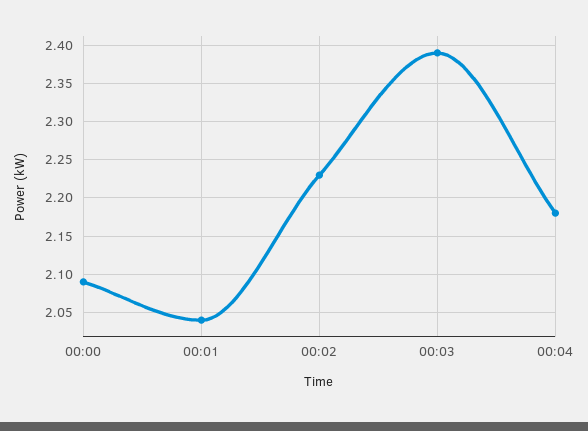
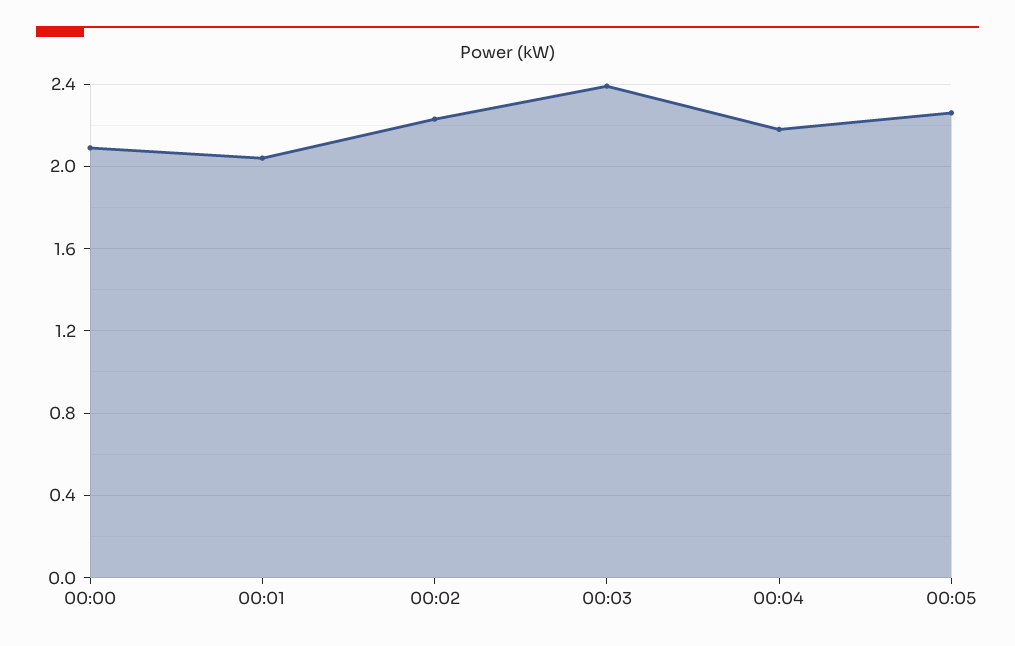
00:05: none -> 2.25

